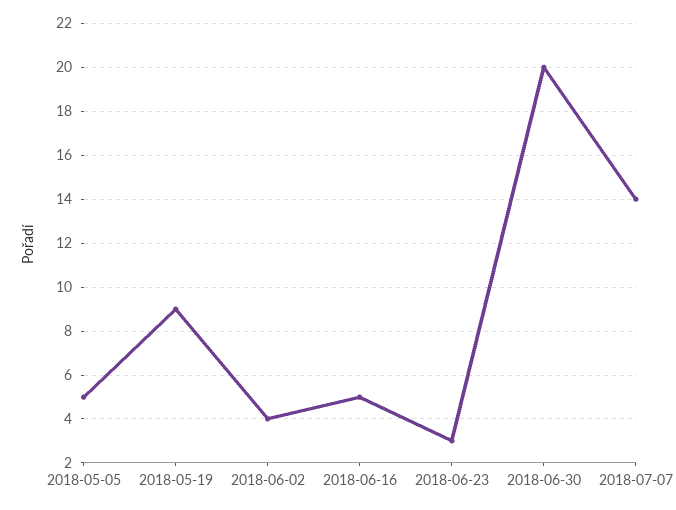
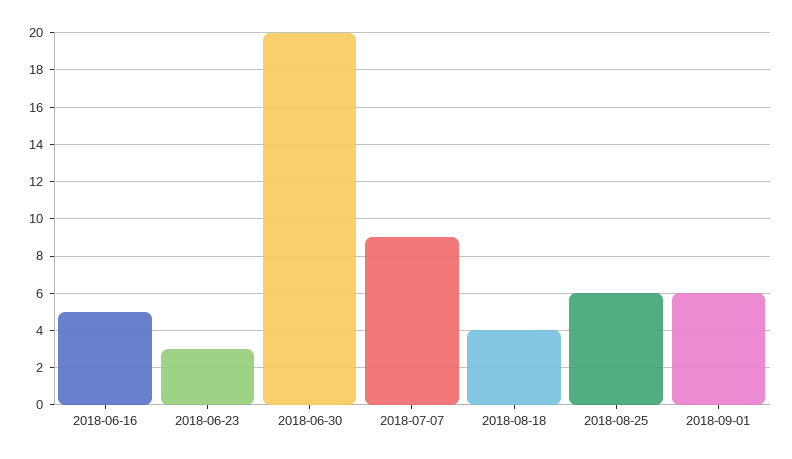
2018-05-05: 5 -> none
2018-05-19: 9 -> none
2018-06-02: 4 -> none
2018-07-07: 14 -> 9
2018-08-18: none -> 4
2018-08-25: none -> 6
2018-09-01: none -> 6

